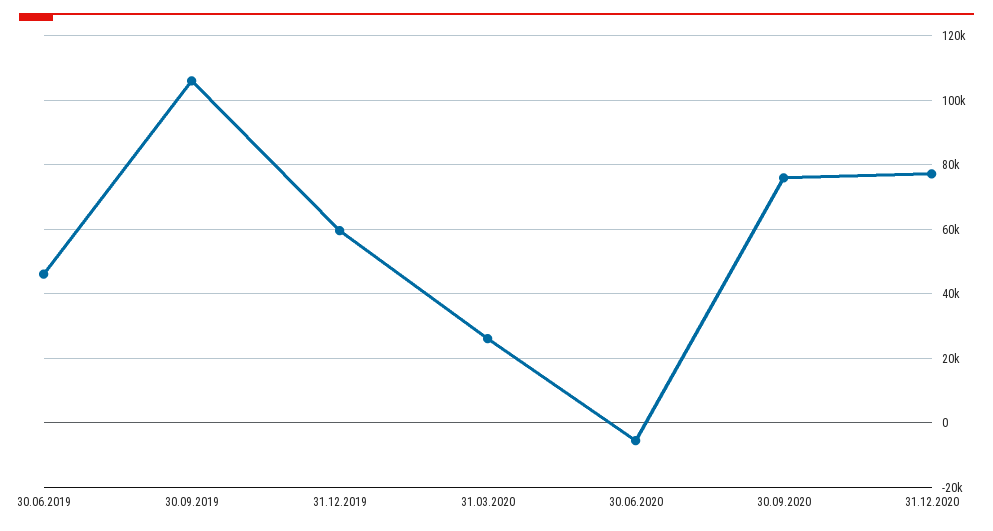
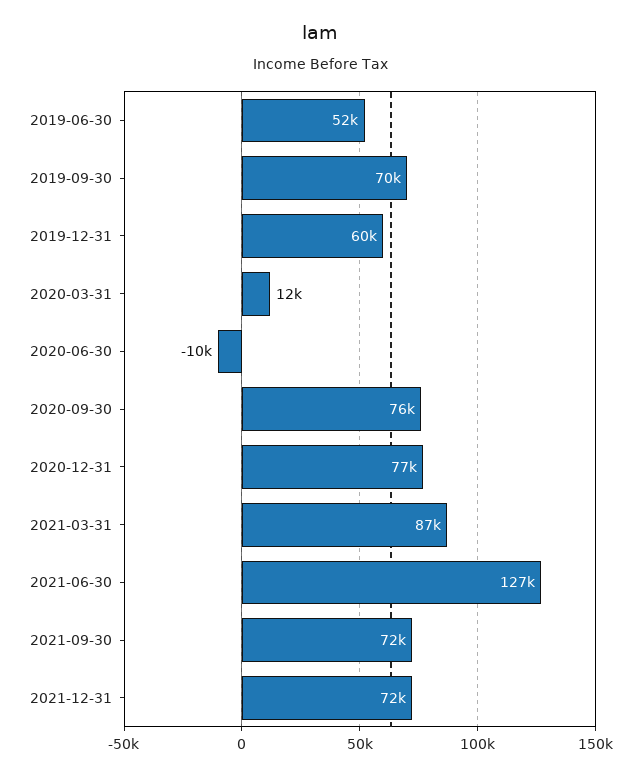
30.06.2019: 46000 -> 52000
30.09.2019: 106000 -> 70000
31.03.2020: 26000 -> 12000
30.06.2020: -6000 -> -10000
2021-03-31: none -> 87000
2021-06-30: none -> 127000
2021-09-30: none -> 72000
2021-12-31: none -> 72000

